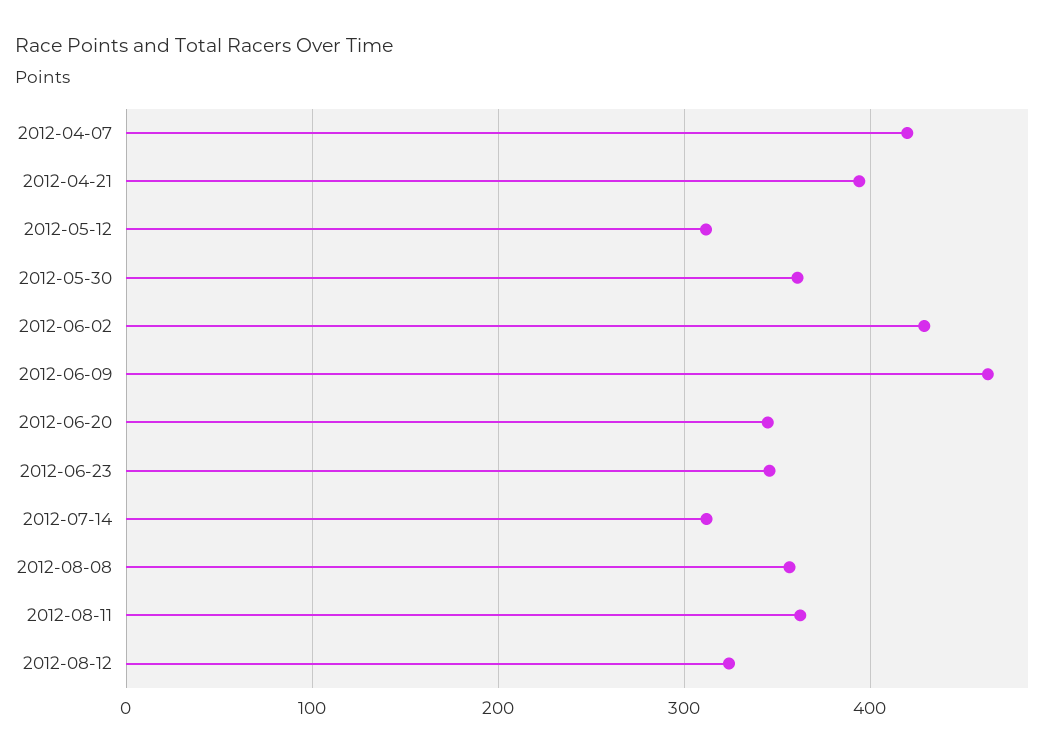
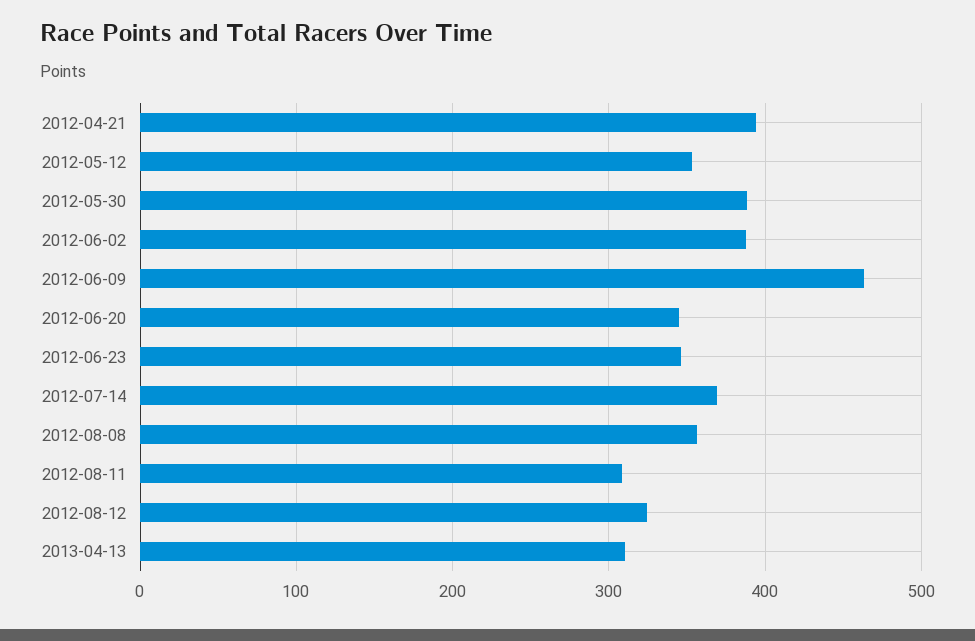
2012-04-07: 420 -> none
2012-05-12: 310 -> 350
2012-05-30: 360 -> 390
2012-06-02: 430 -> 390
2012-07-14: 310 -> 370
2012-08-11: 360 -> 310
2013-04-13: none -> 310

